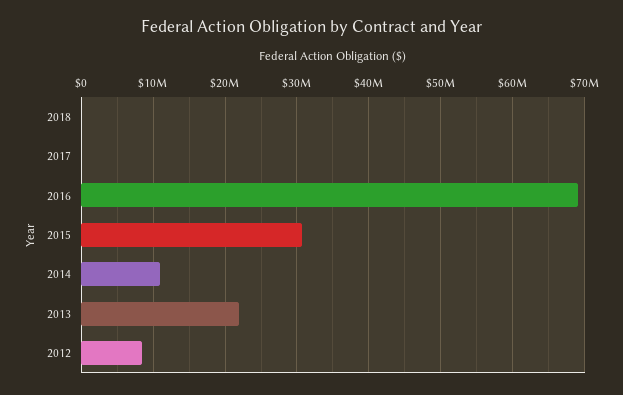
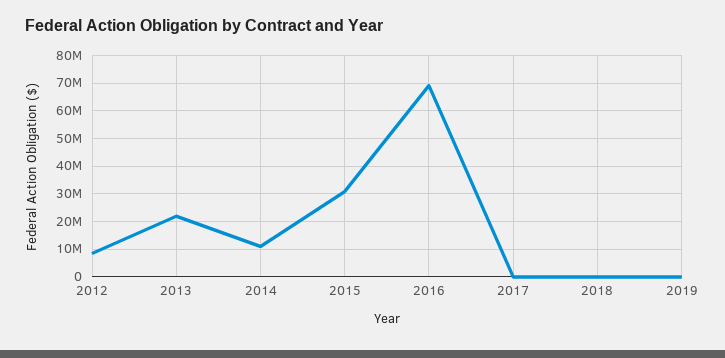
2019: none -> 0

